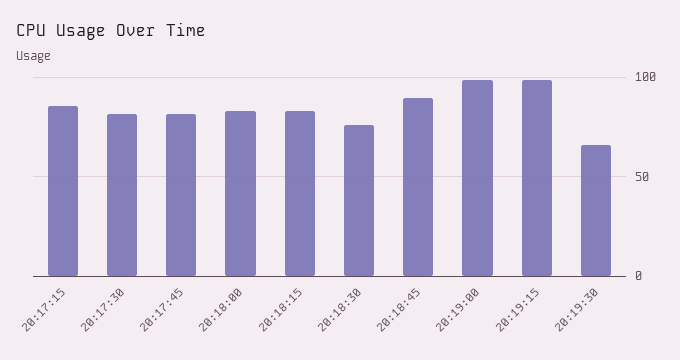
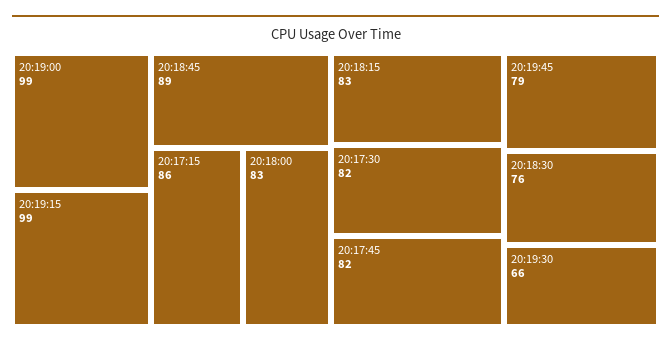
20:19:45: none -> 79

